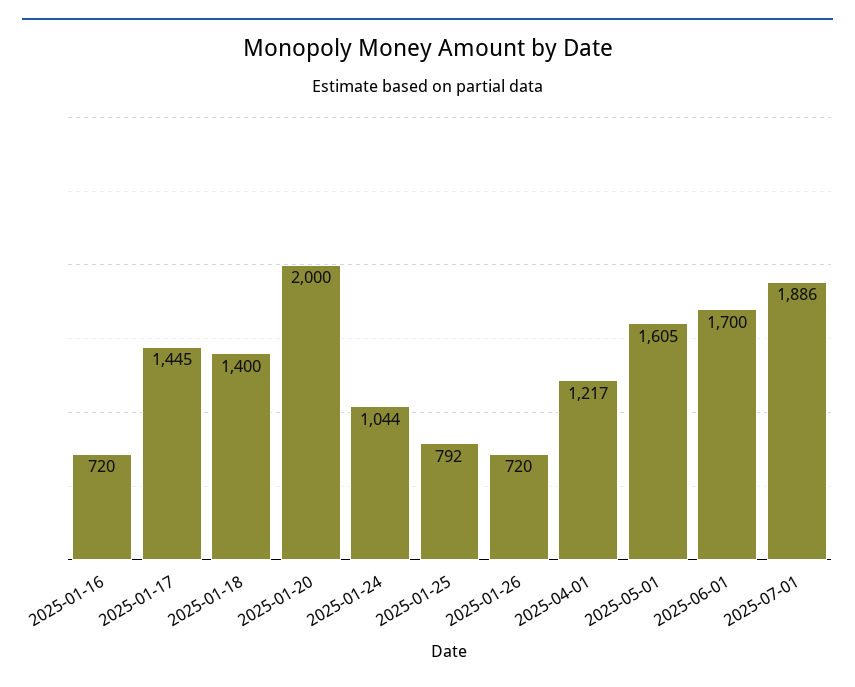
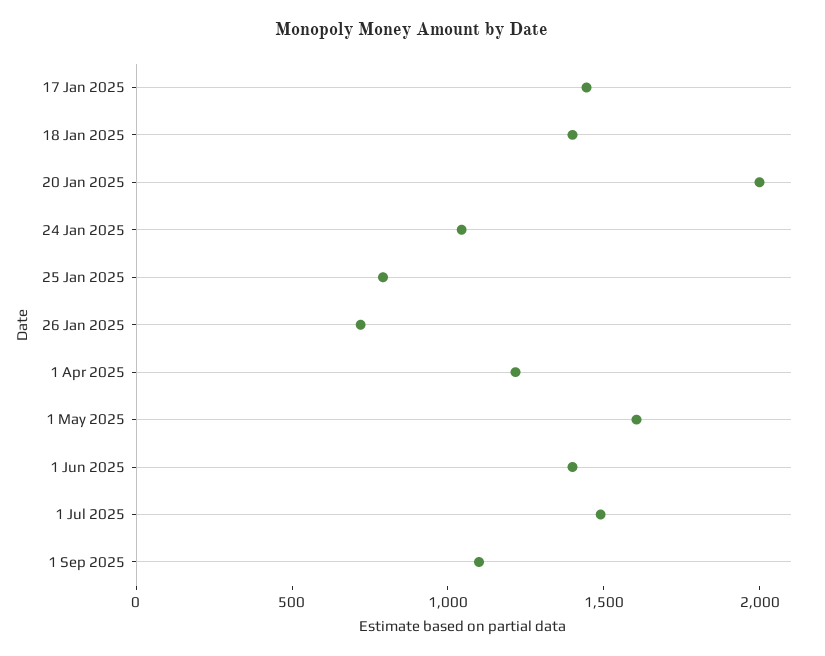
2025-01-16: 720 -> none
2025-06-01: 1700 -> 1400
2025-07-01: 1886 -> 1500
1 Sep 2025: none -> 1100

